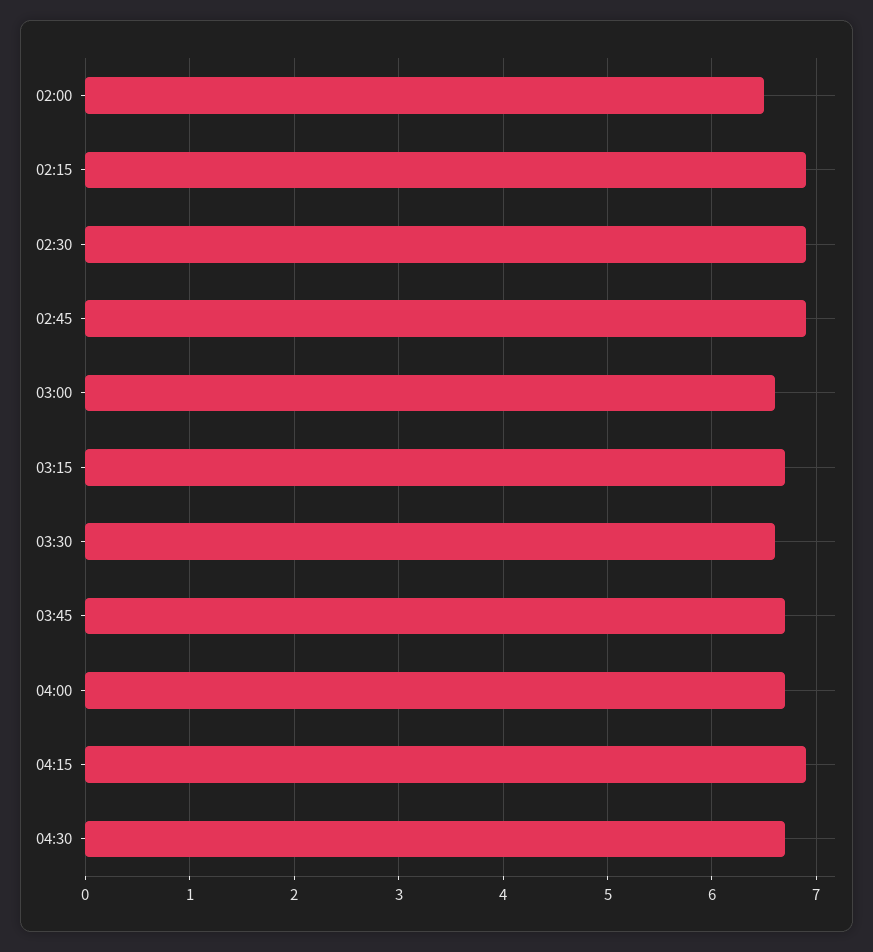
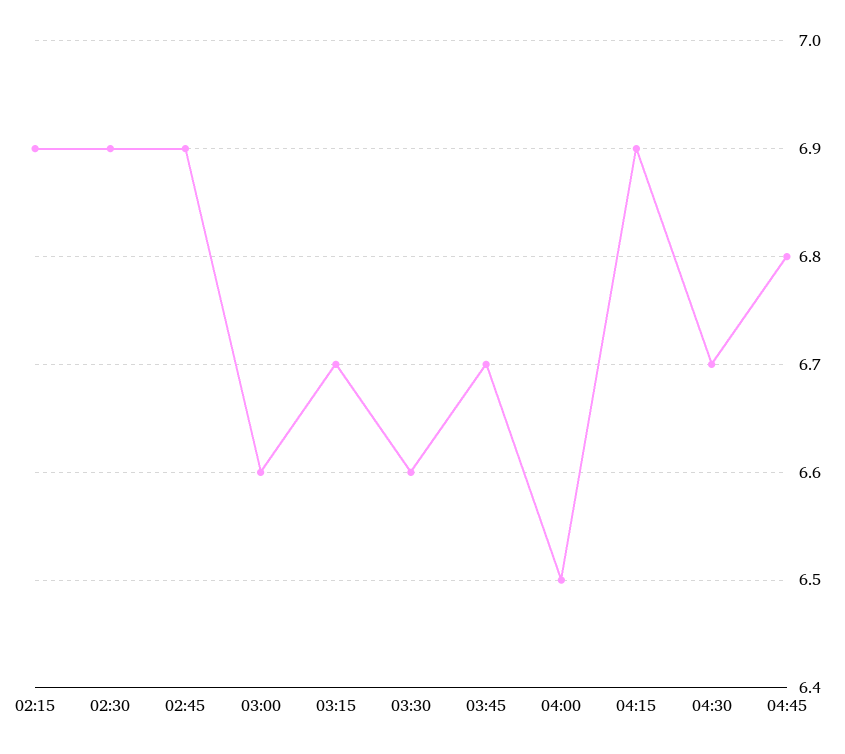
02:00: 6.5 -> none
04:00: 6.7 -> 6.5
04:45: none -> 6.8

